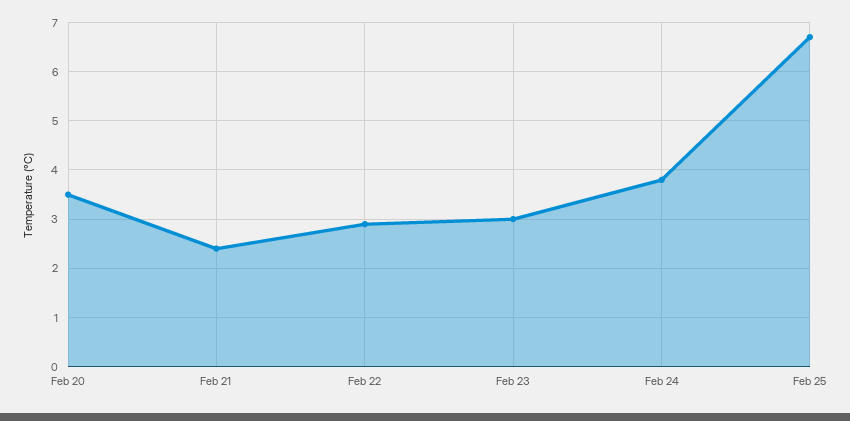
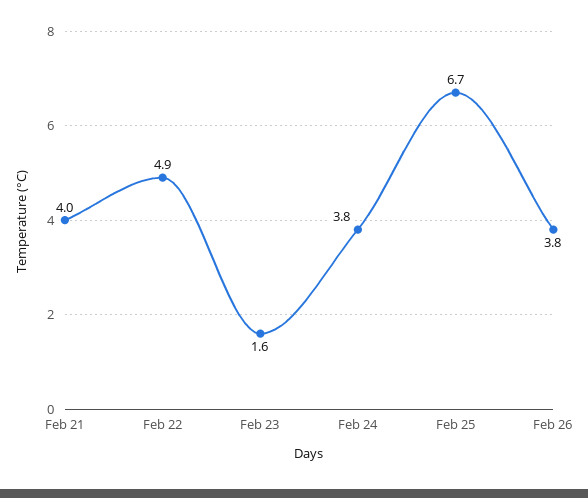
Feb 20: 3.5 -> none
Feb 21: 2.5 -> 4
Feb 22: 3 -> 4.9
Feb 23: 3 -> 1.6
Feb 26: none -> 3.8

